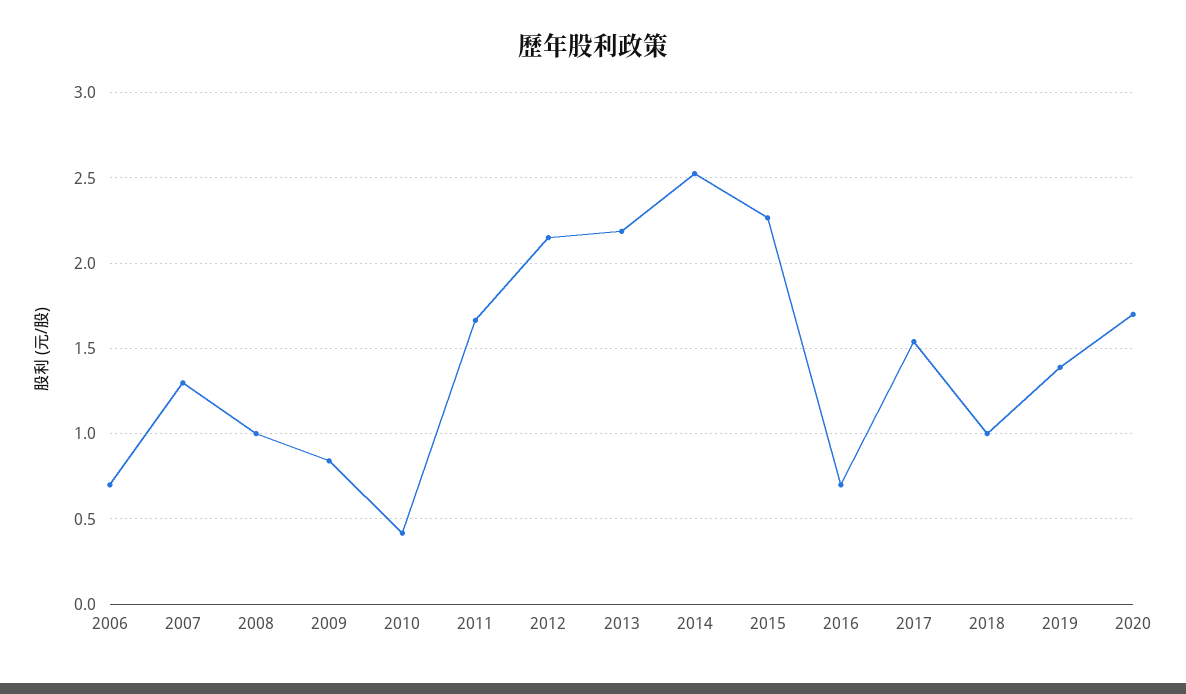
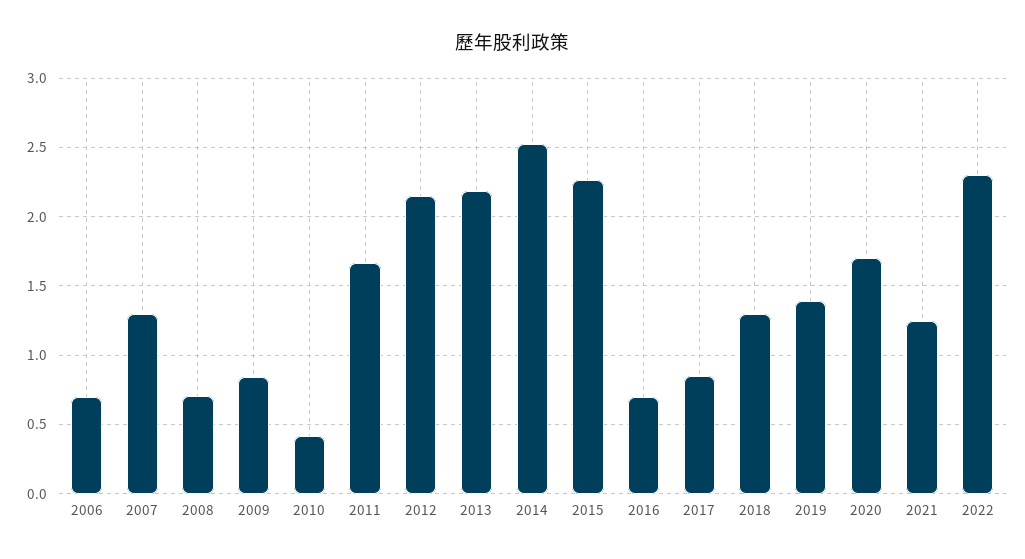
2008: 1 -> 0.7
2017: 1.55 -> 0.85
2018: 1 -> 1.3
2021: none -> 1.25
2022: none -> 2.3

